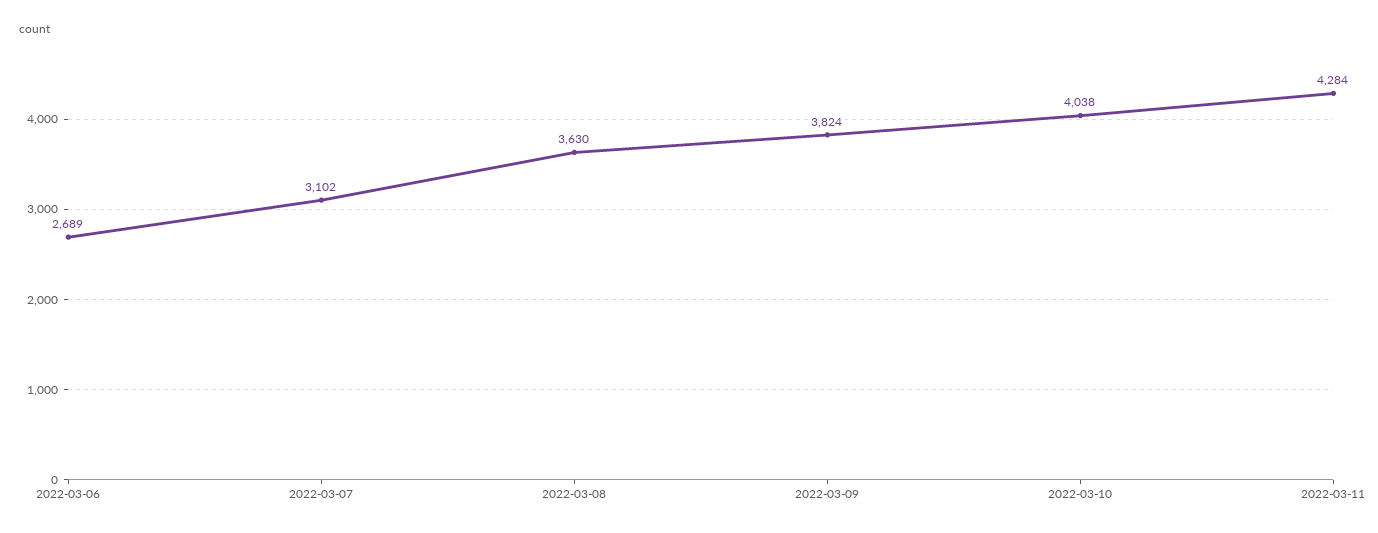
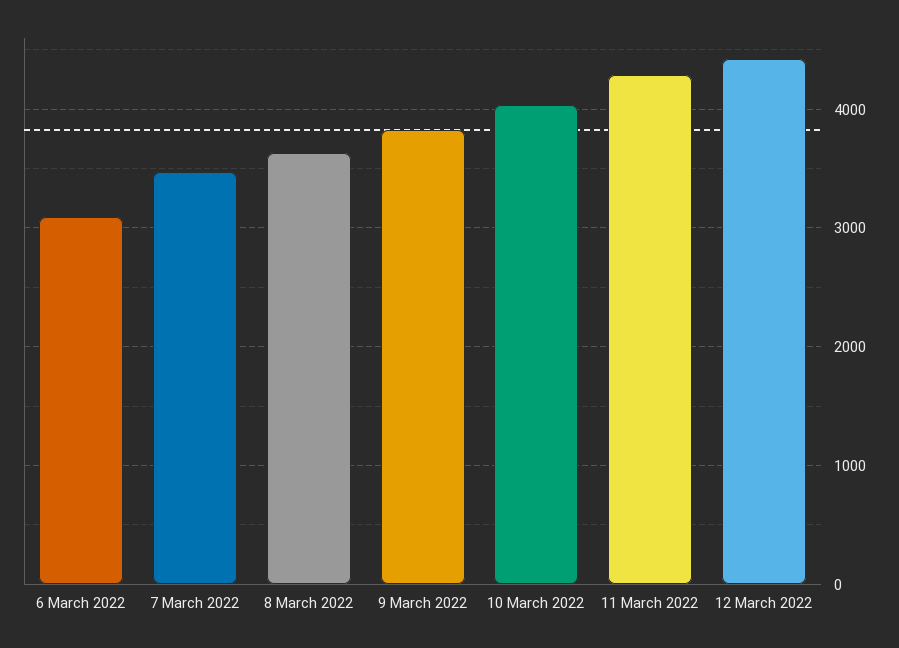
2022-03-06: 2689 -> 3100
2022-03-07: 3102 -> 3500
12 March 2022: none -> 4400

